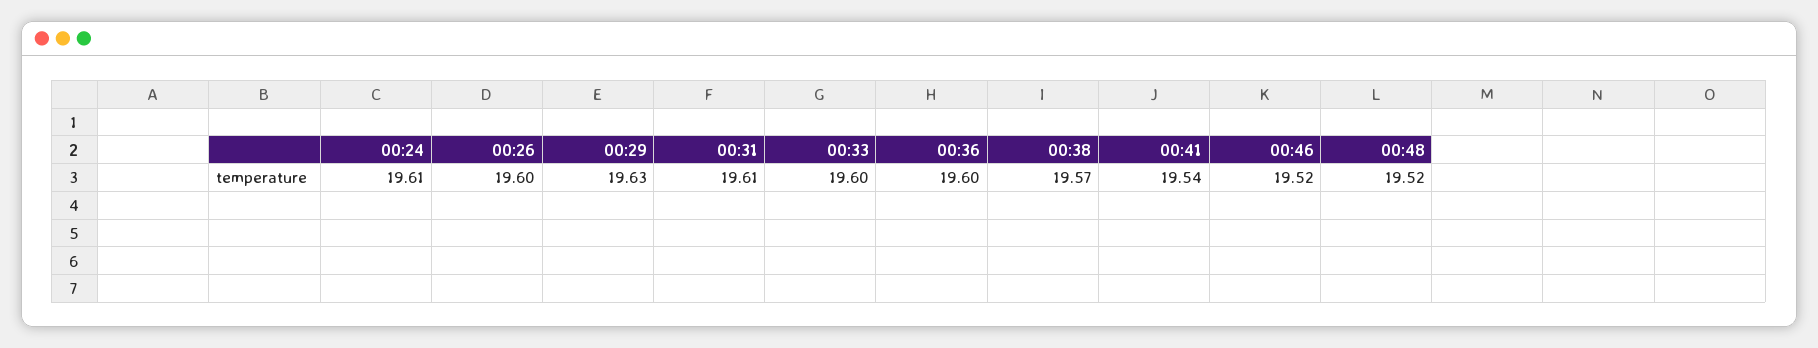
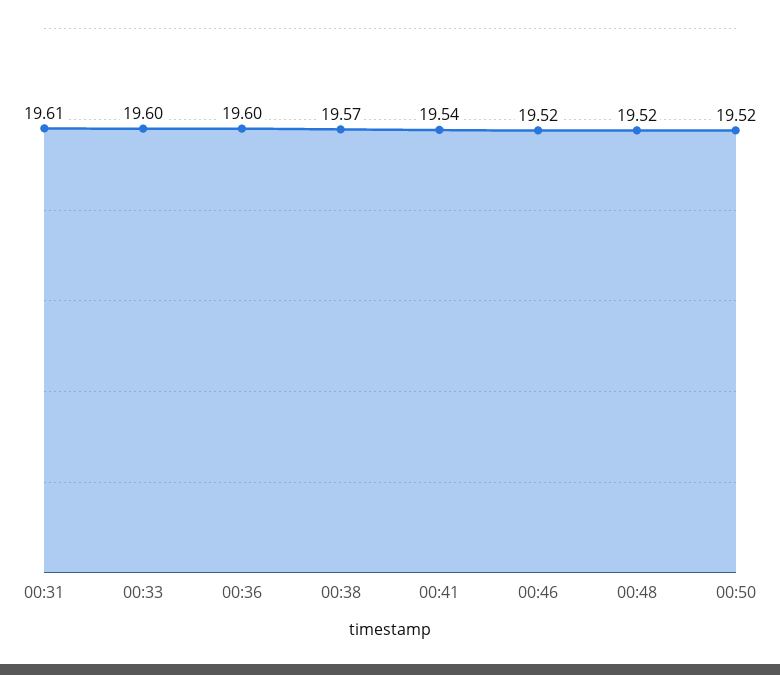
00:24: 19.61 -> none
00:26: 19.6 -> none
00:29: 19.63 -> none
00:50: none -> 19.52

